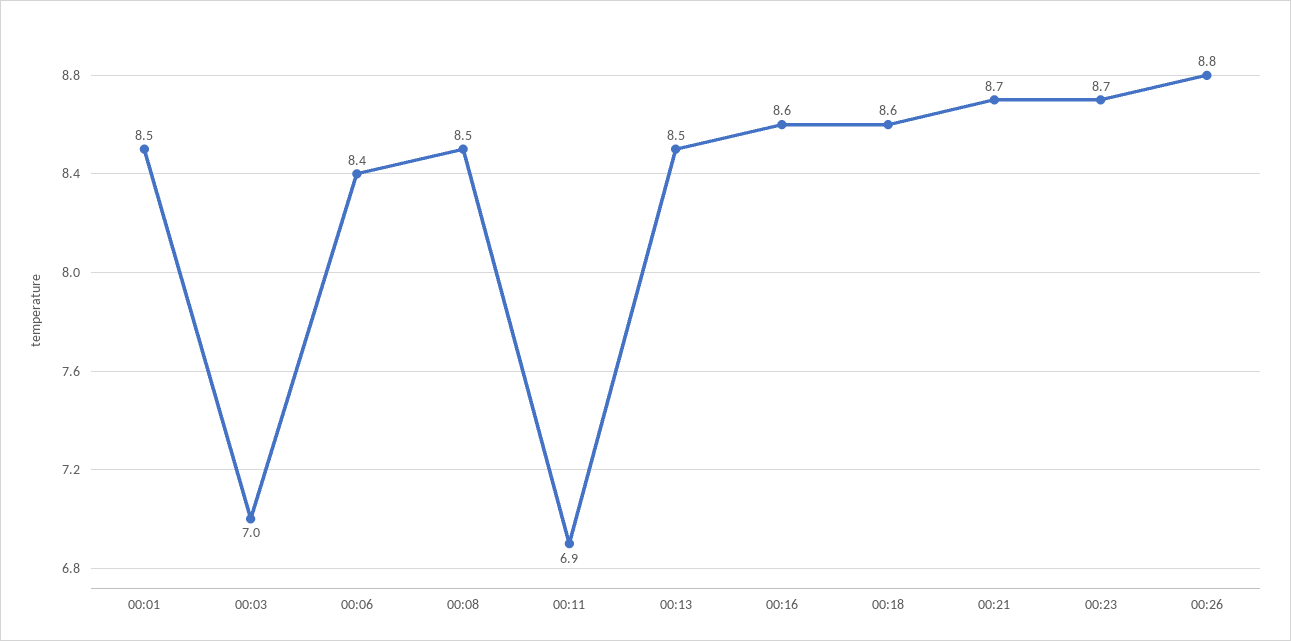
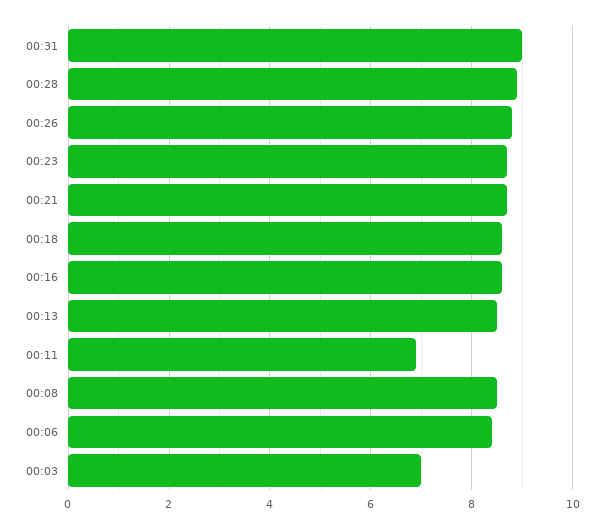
00:01: 8.5 -> none
00:31: none -> 9
00:28: none -> 9

